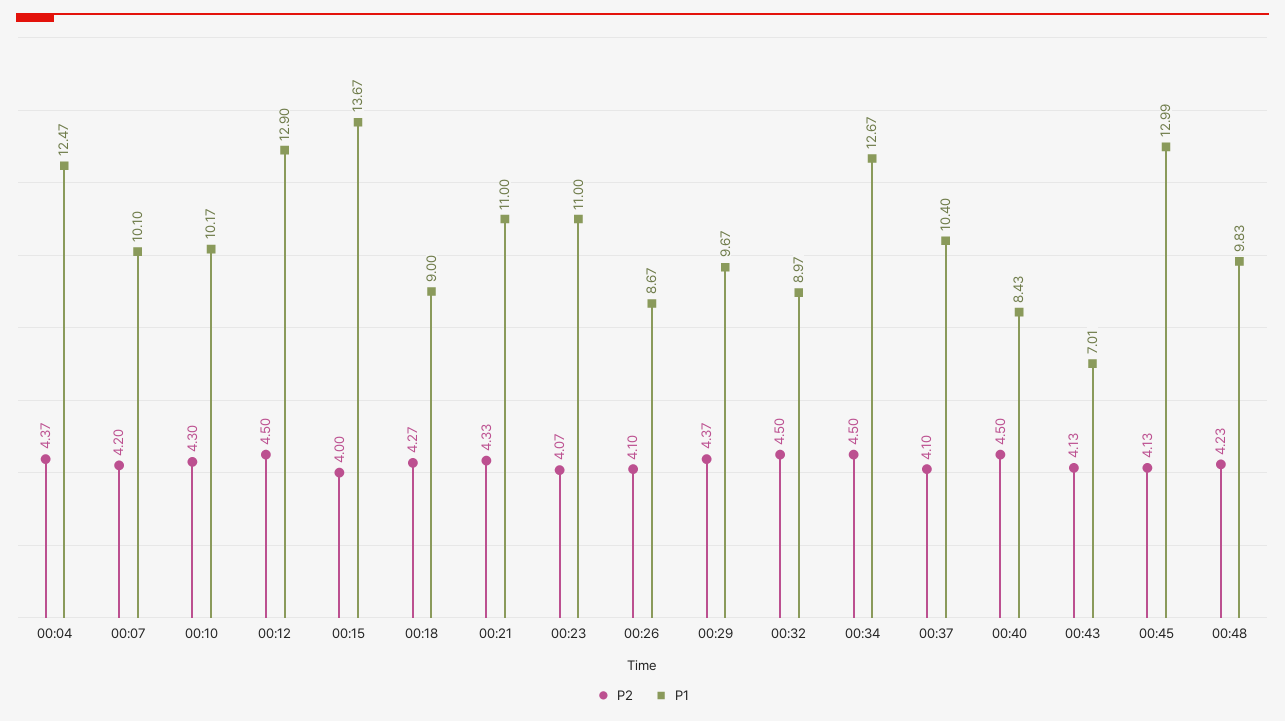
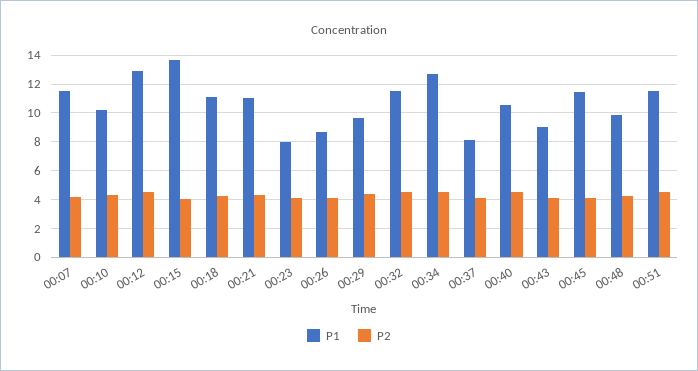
P2, 00:04: 4.37 -> none
P1, 00:04: 12.47 -> none
P1, 00:07: 10.1 -> 11.5
P1, 00:18: 9 -> 11
P1, 00:23: 11 -> 8
P1, 00:32: 8.97 -> 11.5
P1, 00:37: 10.4 -> 8
P1, 00:40: 8.43 -> 10.5
P1, 00:43: 7.01 -> 9
P1, 00:45: 12.99 -> 11.5
P1, 00:51: none -> 11.5
P2, 00:51: none -> 4.5

